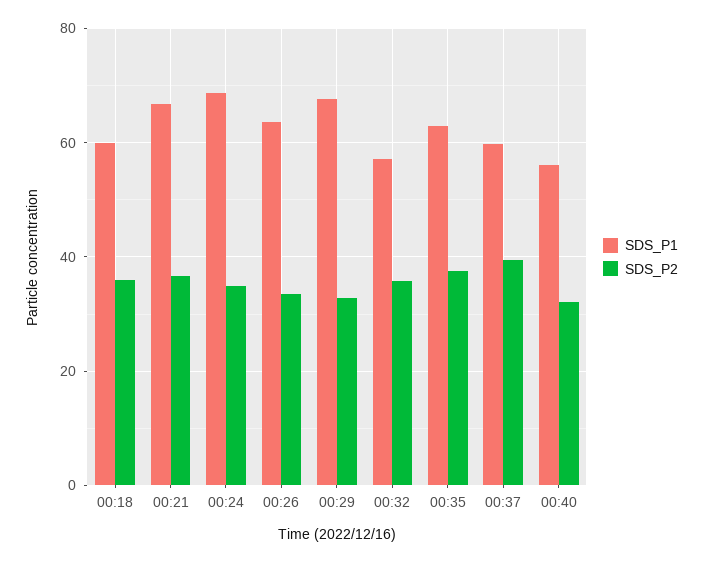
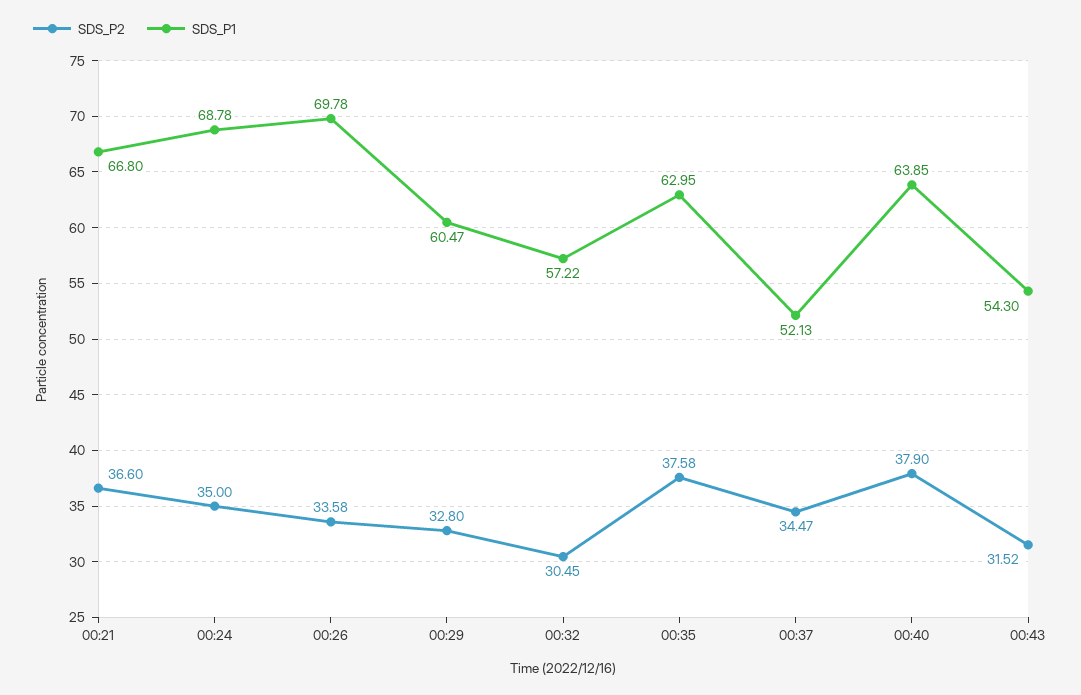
SDS_P1, 00:18: 60 -> none
SDS_P2, 00:18: 36 -> none
SDS_P1, 00:26: 64 -> 69.78
SDS_P1, 00:29: 68 -> 60.47
SDS_P2, 00:32: 36 -> 30.45
SDS_P1, 00:37: 60 -> 52.13
SDS_P2, 00:37: 40 -> 34.47
SDS_P1, 00:40: 56 -> 63.85
SDS_P2, 00:40: 32 -> 37.9
SDS_P2, 00:43: none -> 31.52
SDS_P1, 00:43: none -> 54.3

